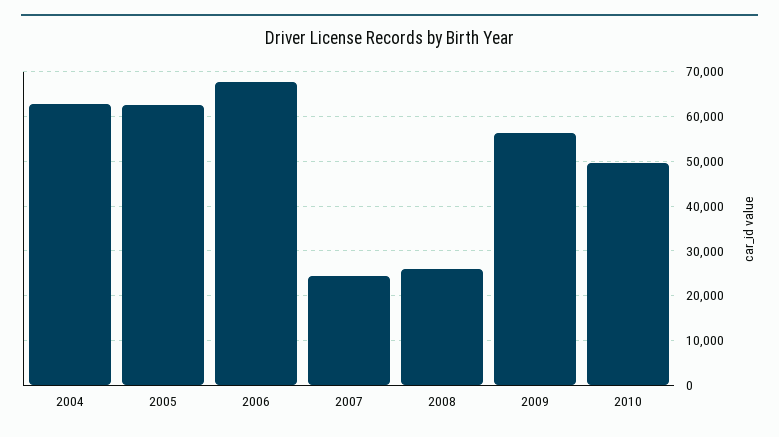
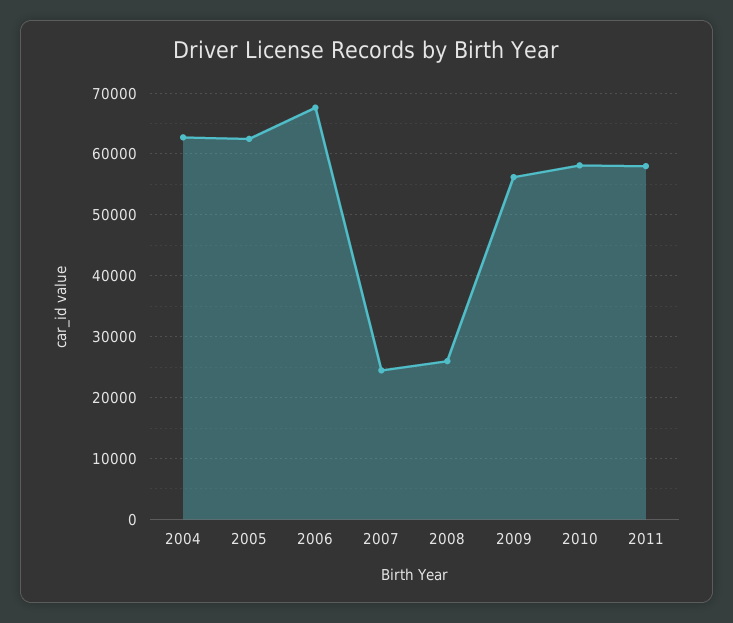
2010: 50000 -> 58000
2011: none -> 58000

